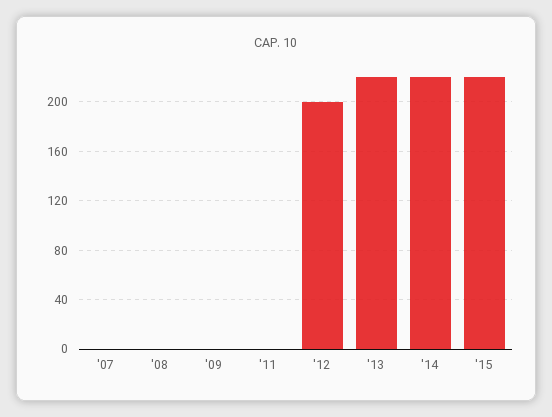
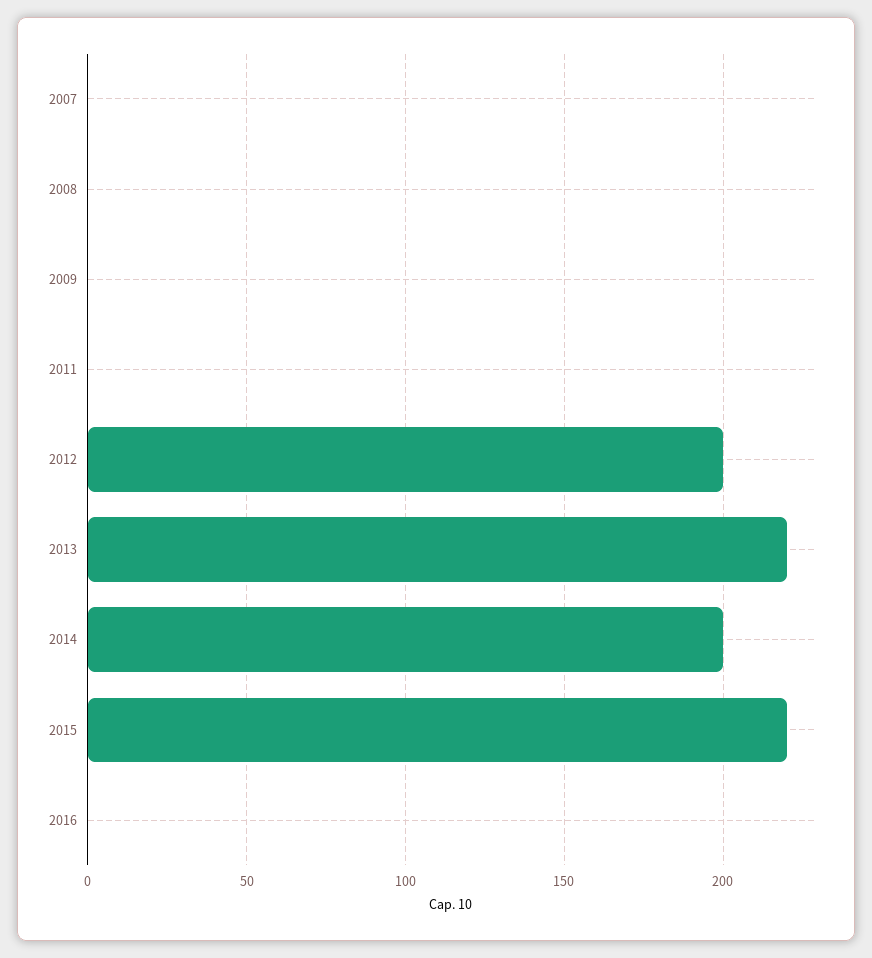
'14: 220 -> 200
2016: none -> 0

